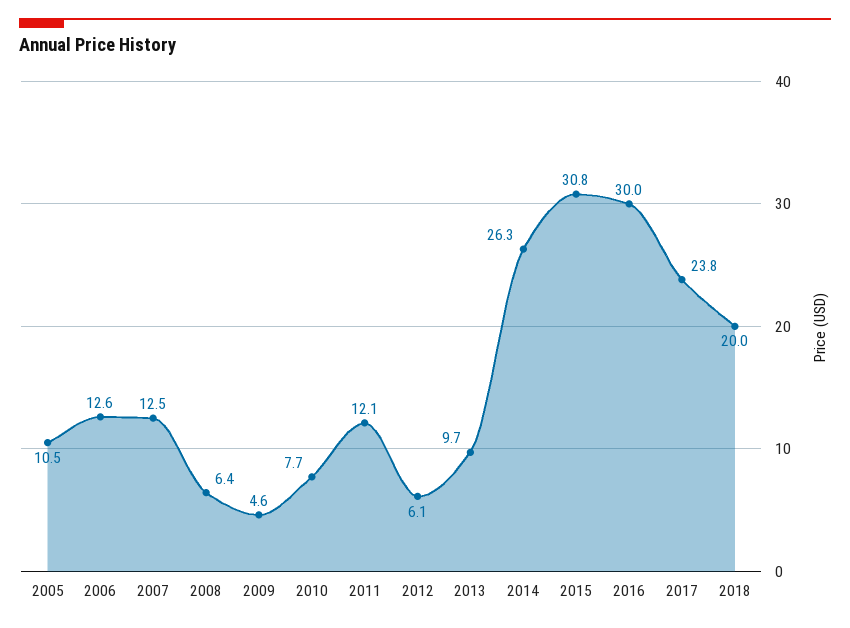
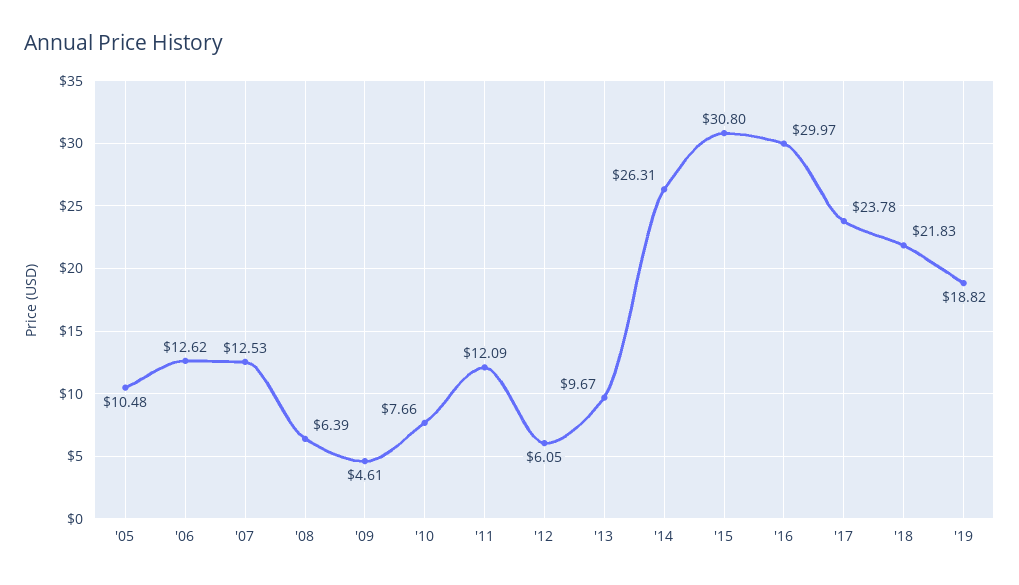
2018: 20 -> 21.83
'19: none -> 18.82

